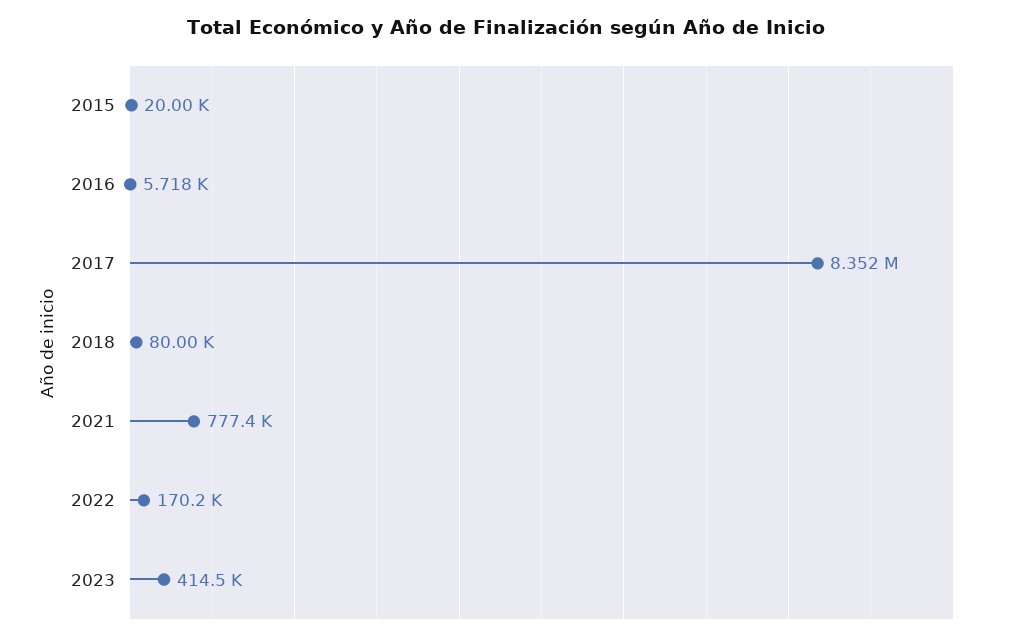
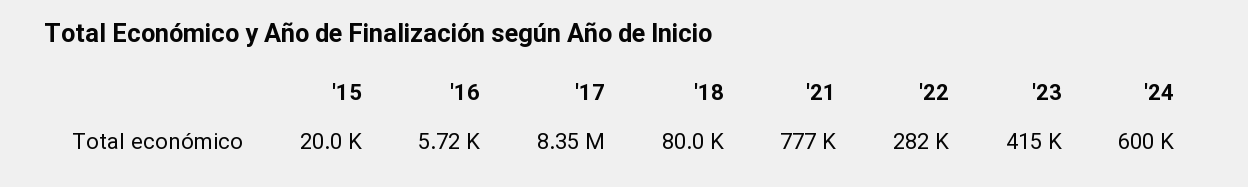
2022: 170200 -> 282000
'24: none -> 600000

